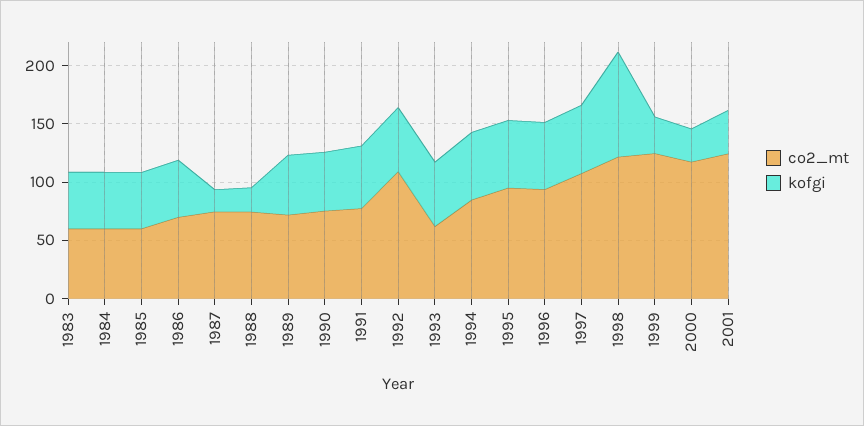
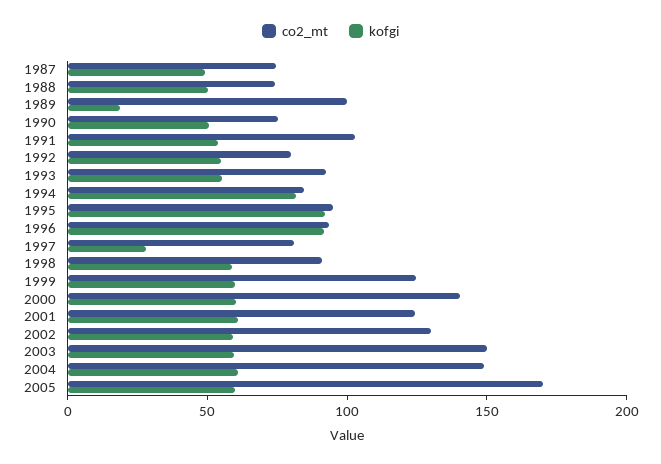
co2_mt, 1983: 60 -> none
kofgi, 1983: 50 -> none
co2_mt, 1984: 60 -> none
kofgi, 1984: 50 -> none
co2_mt, 1985: 60 -> none
kofgi, 1985: 50 -> none
co2_mt, 1986: 70 -> none
kofgi, 1986: 50 -> none
kofgi, 1987: 20 -> 50
kofgi, 1988: 20 -> 50
co2_mt, 1989: 70 -> 100
kofgi, 1989: 50 -> 20
co2_mt, 1991: 80 -> 100
co2_mt, 1992: 110 -> 80
co2_mt, 1993: 60 -> 90
kofgi, 1994: 60 -> 80
kofgi, 1995: 60 -> 90
kofgi, 1996: 60 -> 90
co2_mt, 1997: 110 -> 80
kofgi, 1997: 60 -> 30
co2_mt, 1998: 120 -> 90
kofgi, 1998: 90 -> 60
kofgi, 1999: 30 -> 60
co2_mt, 2000: 120 -> 140
kofgi, 2000: 30 -> 60
kofgi, 2001: 40 -> 60
co2_mt, 2002: none -> 130
kofgi, 2002: none -> 60
co2_mt, 2003: none -> 150
kofgi, 2003: none -> 60
co2_mt, 2004: none -> 150
kofgi, 2004: none -> 60
co2_mt, 2005: none -> 170
kofgi, 2005: none -> 60

